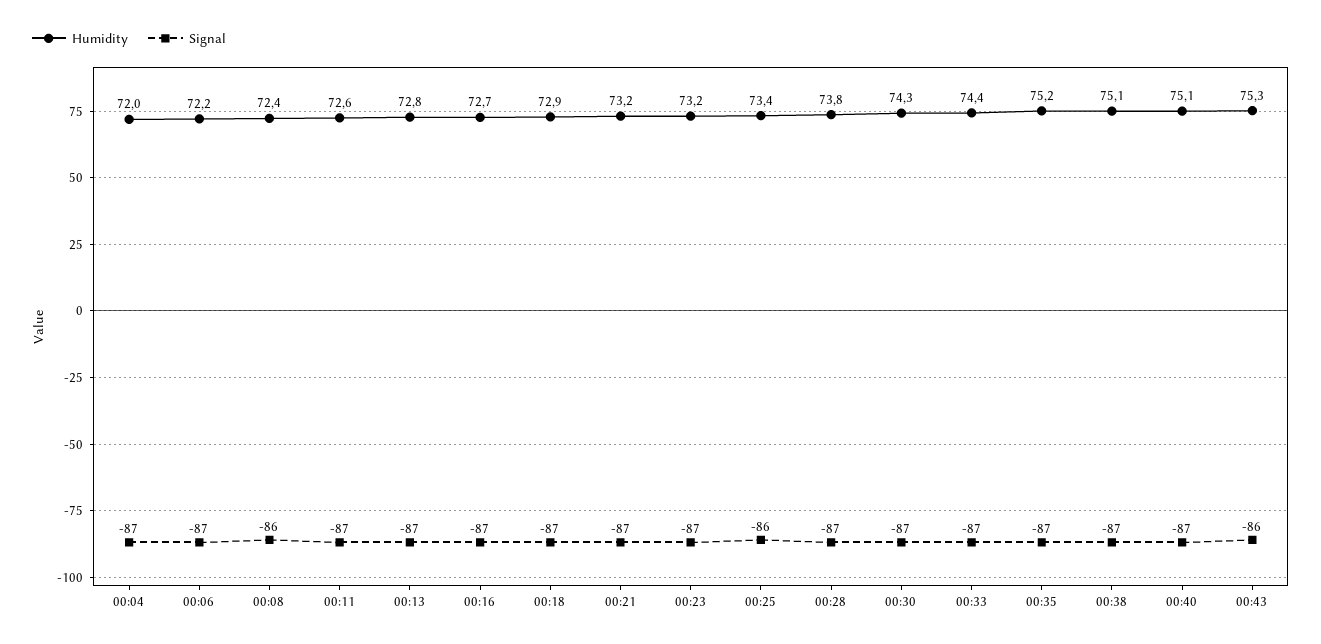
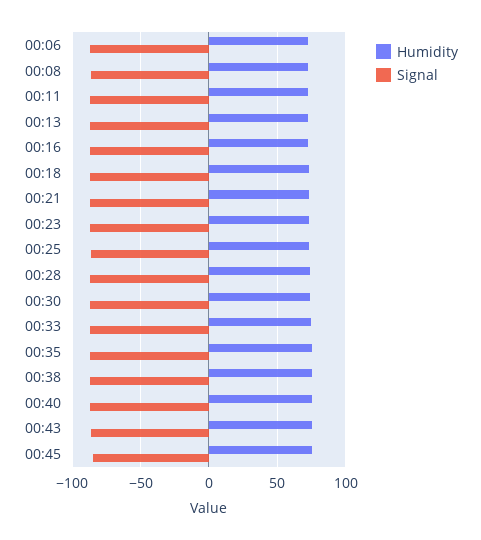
Humidity, 00:04: 72 -> none
Signal, 00:04: -87 -> none
Humidity, 00:45: none -> 75
Signal, 00:45: none -> -85

